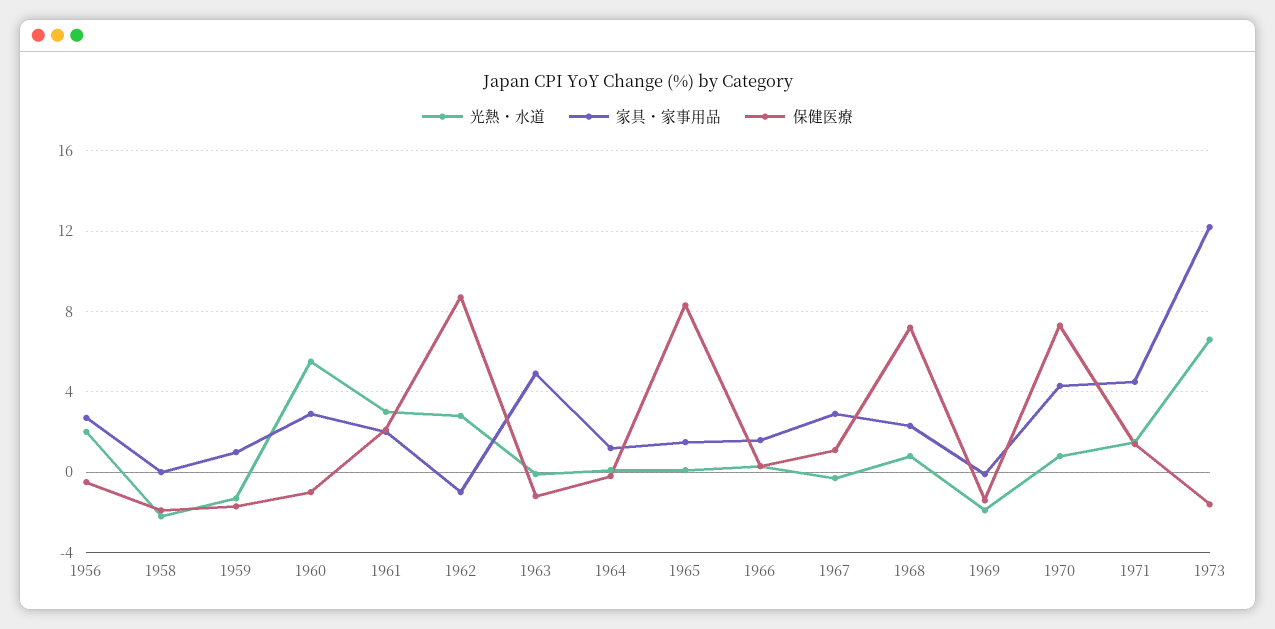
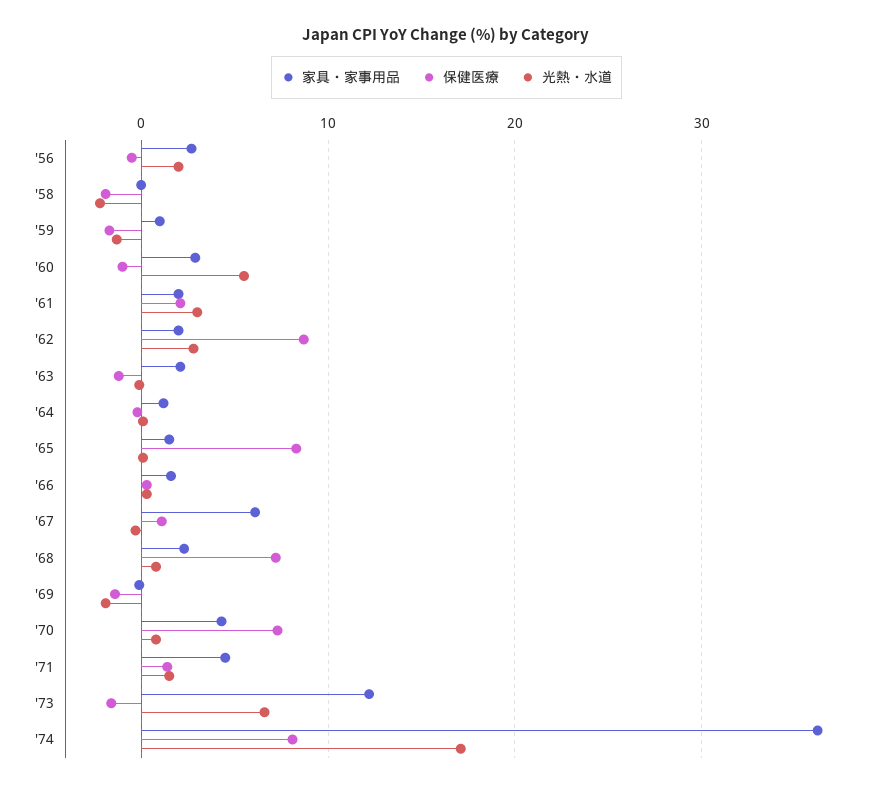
家具・家事用品, 1962: -1 -> 2
家具・家事用品, 1963: 5 -> 2
家具・家事用品, 1967: 3 -> 6
家具・家事用品, '74: none -> 36
保健医療, '74: none -> 8
光熱・水道, '74: none -> 17

